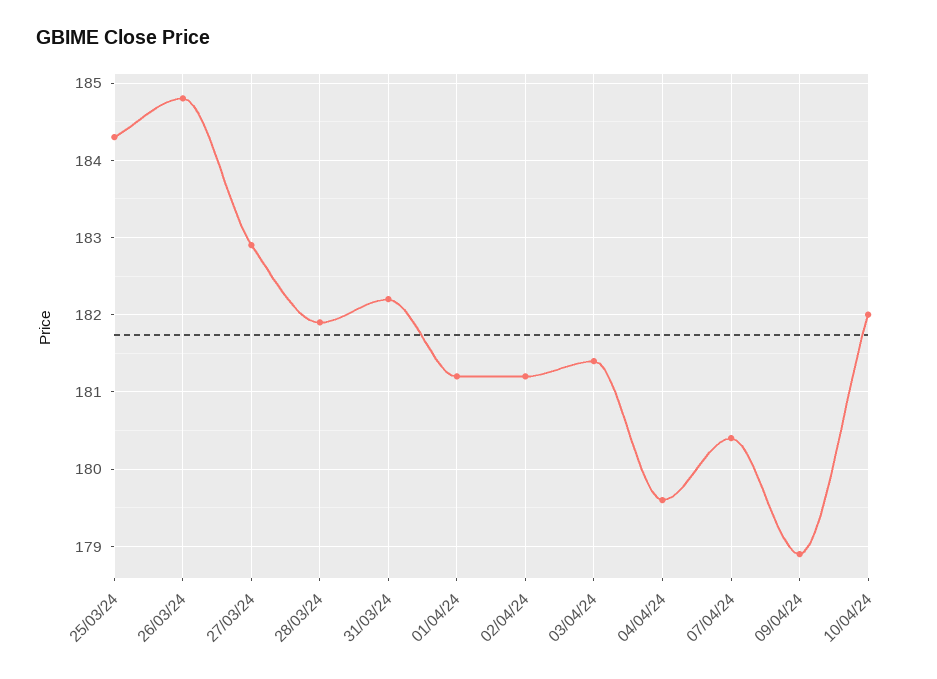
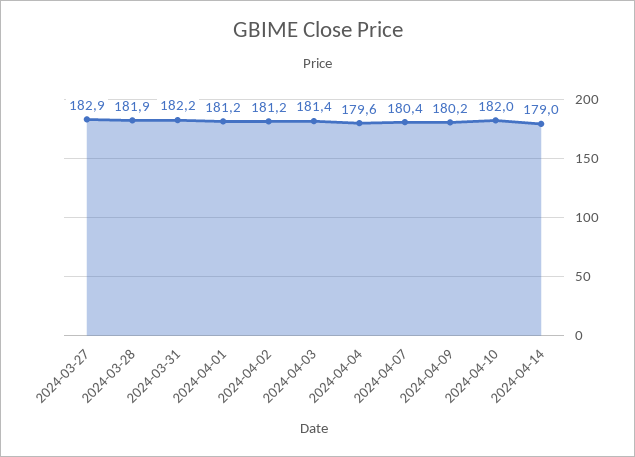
25/03/24: 184.3 -> none
26/03/24: 184.8 -> none
09/04/24: 178.9 -> 180.2
2024-04-14: none -> 179

